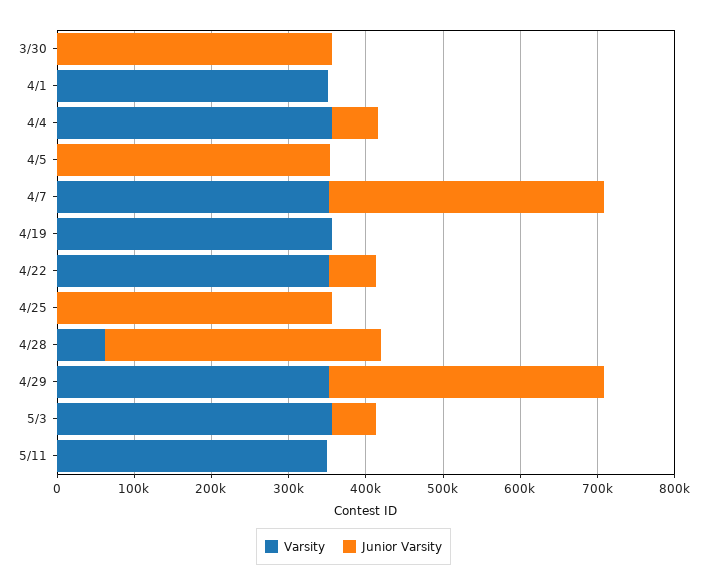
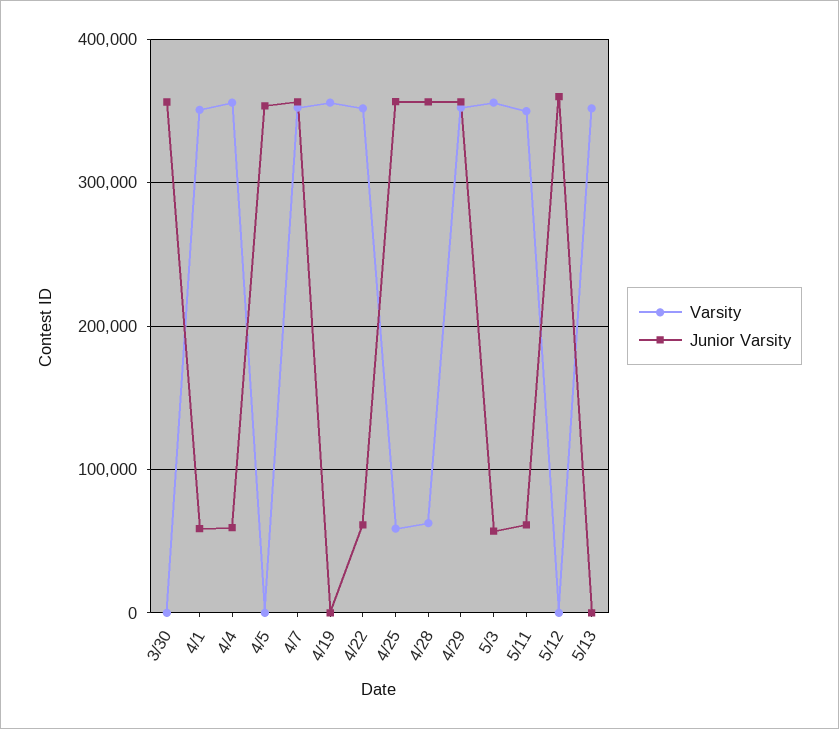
Junior Varsity, 4/1: 0 -> 60000
Varsity, 4/25: 0 -> 60000
Junior Varsity, 5/11: 0 -> 60000
Varsity, 5/12: none -> 0
Junior Varsity, 5/12: none -> 360000
Varsity, 5/13: none -> 350000
Junior Varsity, 5/13: none -> 0

